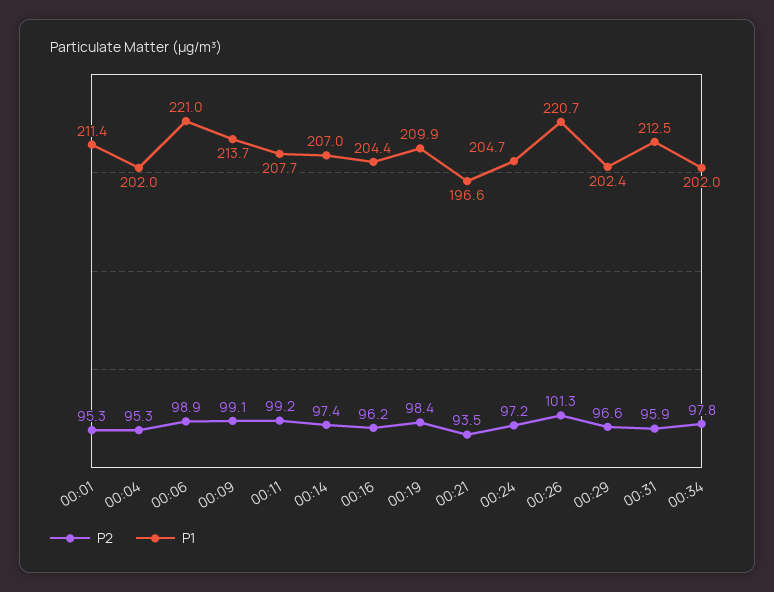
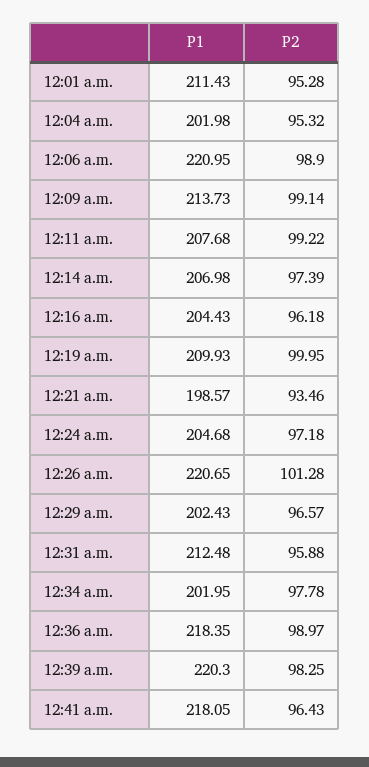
P2, 00:19: 98.4 -> 99.95
P1, 00:21: 196.6 -> 198.57
P1, 12:36 a.m.: none -> 218.35
P2, 12:36 a.m.: none -> 98.97
P1, 12:39 a.m.: none -> 220.3
P2, 12:39 a.m.: none -> 98.25
P1, 12:41 a.m.: none -> 218.05
P2, 12:41 a.m.: none -> 96.43

